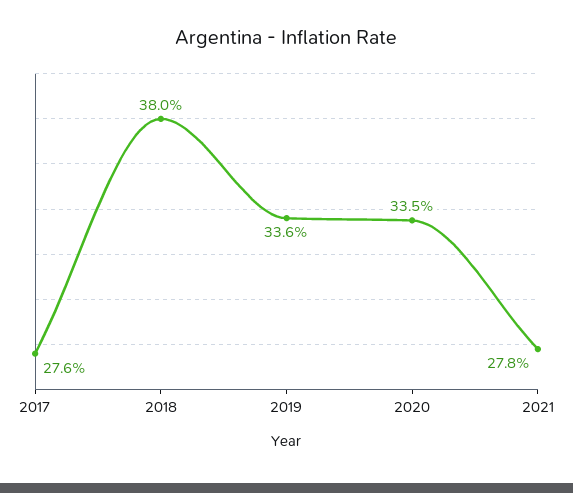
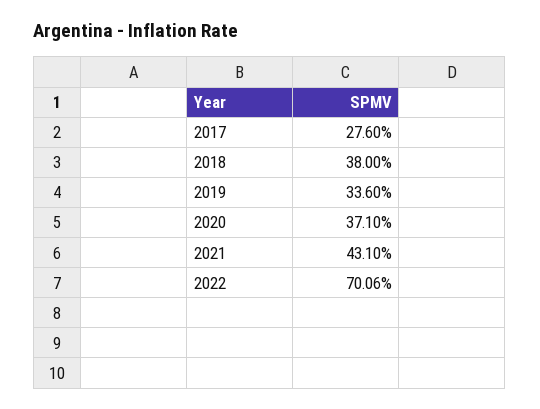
2020: 33.5 -> 37.1
2021: 27.8 -> 43.1
2022: none -> 70.06

